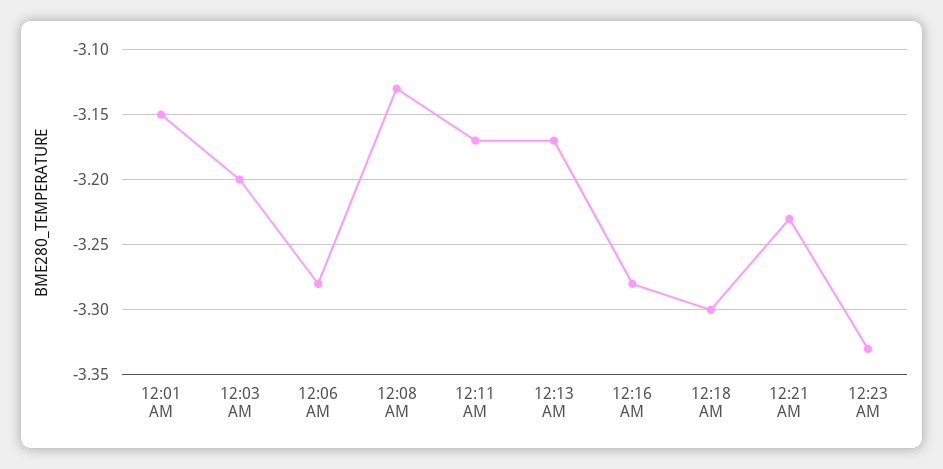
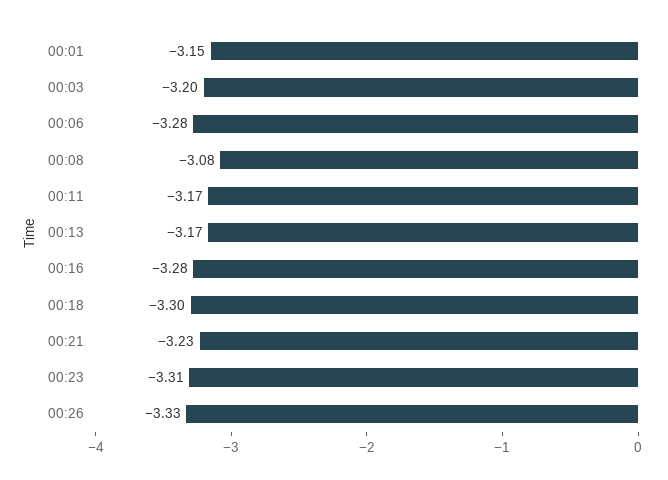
12:08 AM: -3.13 -> -3.08
12:23 AM: -3.33 -> -3.31
00:26: none -> -3.33

